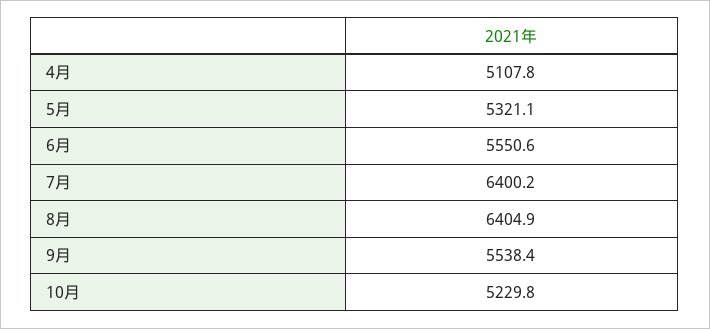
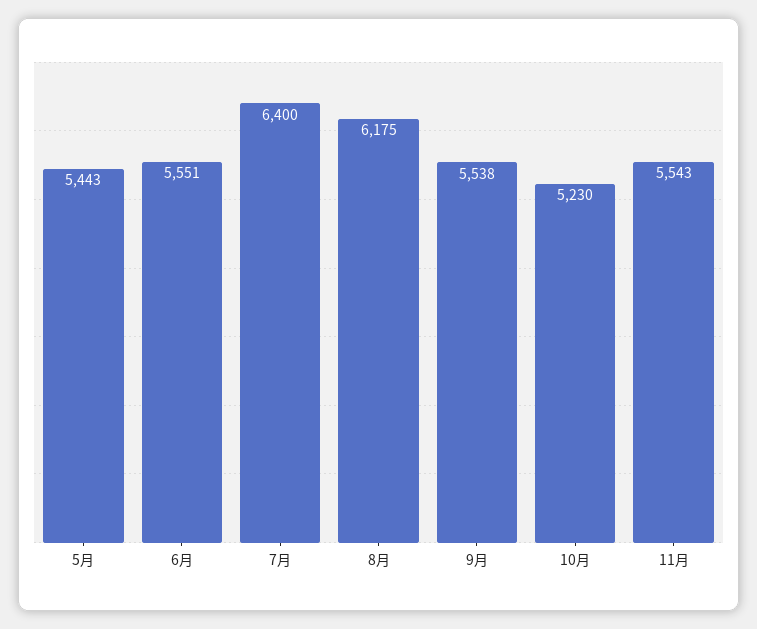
4月: 5107.8 -> none
5月: 5321.1 -> 5443
8月: 6404.9 -> 6175
11月: none -> 5543

